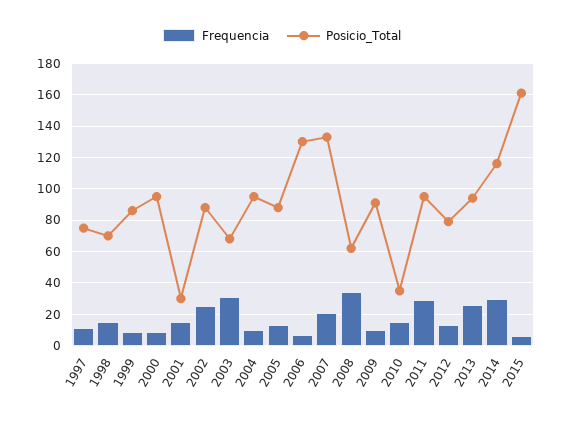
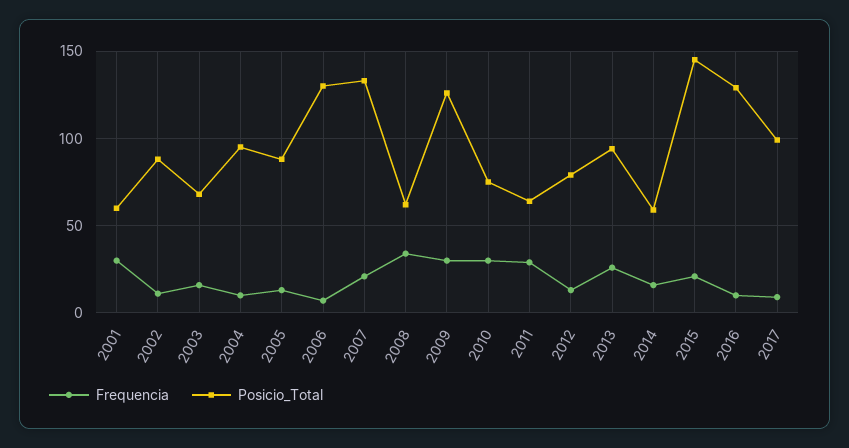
Frequencia, 1997: 10 -> none
Posicio_Total, 1997: 75 -> none
Frequencia, 1998: 15 -> none
Posicio_Total, 1998: 70 -> none
Frequencia, 1999: 10 -> none
Posicio_Total, 1999: 85 -> none
Frequencia, 2000: 10 -> none
Posicio_Total, 2000: 95 -> none
Frequencia, 2001: 15 -> 30
Posicio_Total, 2001: 30 -> 60
Frequencia, 2002: 25 -> 10
Frequencia, 2003: 30 -> 15
Frequencia, 2009: 10 -> 30
Posicio_Total, 2009: 90 -> 125
Frequencia, 2010: 15 -> 30
Posicio_Total, 2010: 35 -> 75
Posicio_Total, 2011: 95 -> 65
Frequencia, 2014: 30 -> 15
Posicio_Total, 2014: 115 -> 60
Frequencia, 2015: 5 -> 20
Posicio_Total, 2015: 160 -> 145
Frequencia, 2016: none -> 10
Posicio_Total, 2016: none -> 130
Frequencia, 2017: none -> 10
Posicio_Total, 2017: none -> 100

